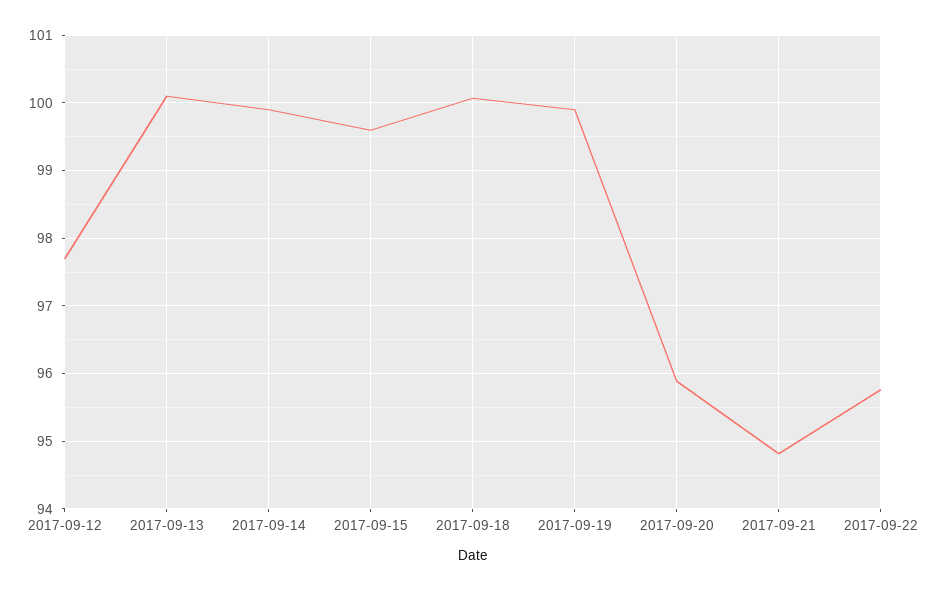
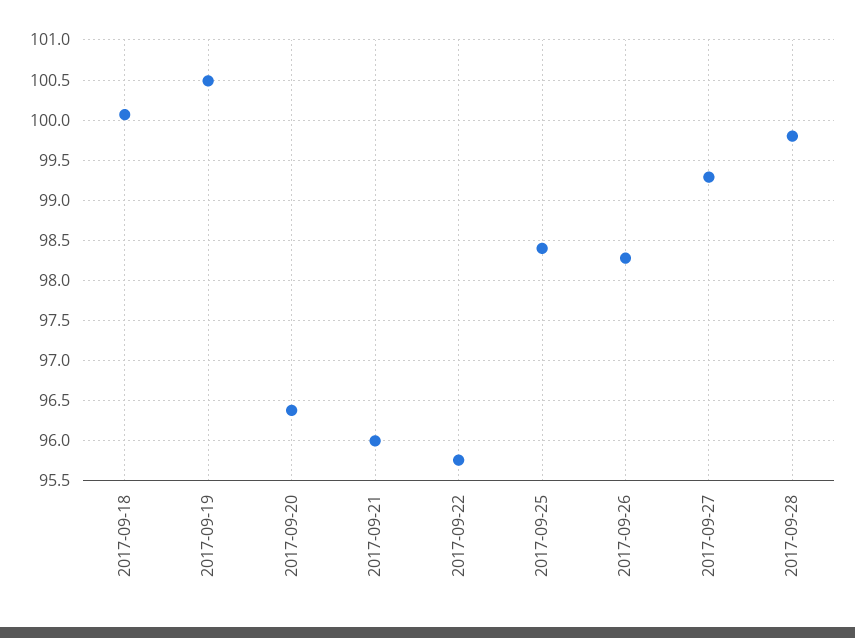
2017-09-12: 97.7 -> none
2017-09-13: 100.1 -> none
2017-09-14: 99.9 -> none
2017-09-15: 99.6 -> none
2017-09-19: 99.9 -> 100.5
2017-09-20: 95.9 -> 96.4
2017-09-21: 94.8 -> 96
2017-09-25: none -> 98.4
2017-09-26: none -> 98.3
2017-09-27: none -> 99.3
2017-09-28: none -> 99.8

